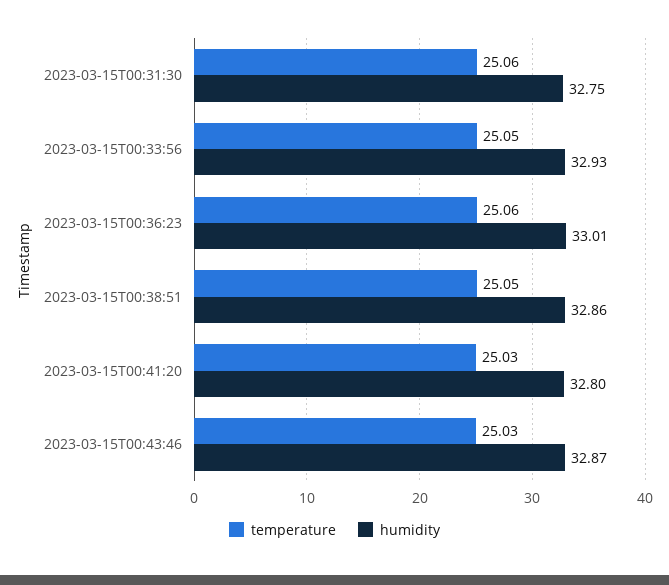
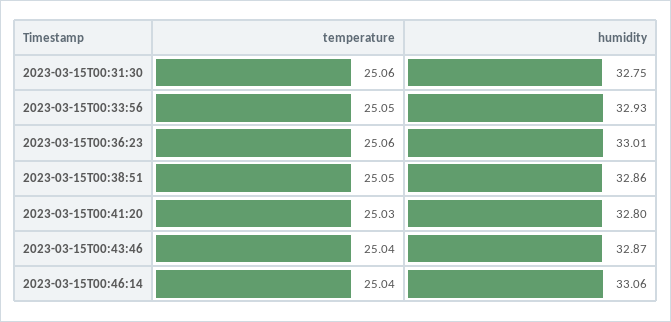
temperature, 2023-03-15T00:43:46: 25.03 -> 25.04
temperature, 2023-03-15T00:46:14: none -> 25.04
humidity, 2023-03-15T00:46:14: none -> 33.06

